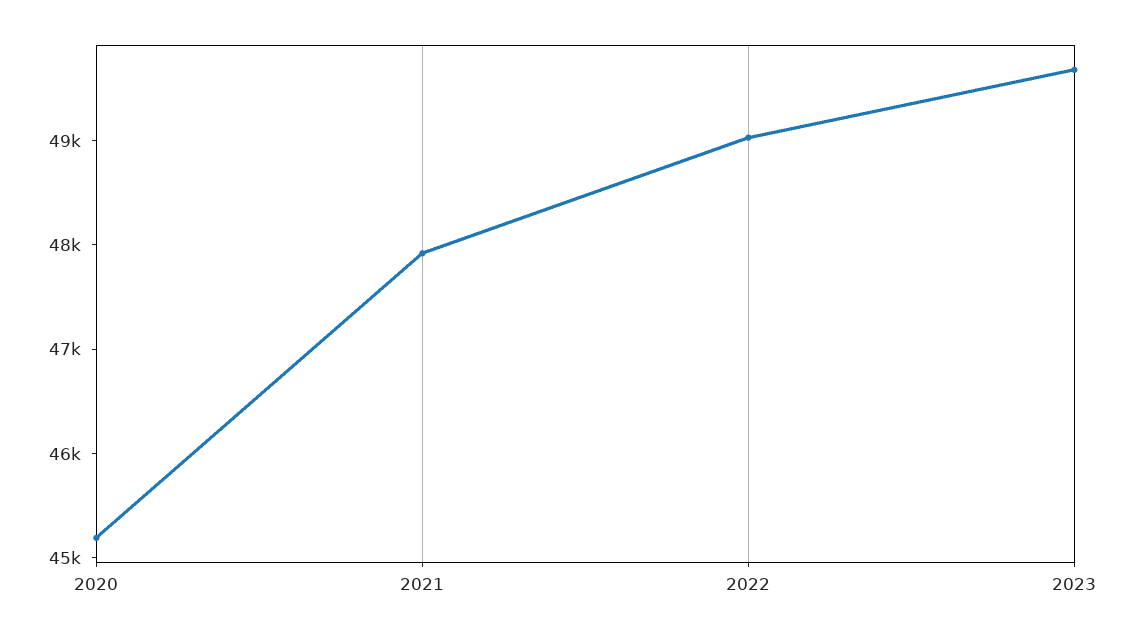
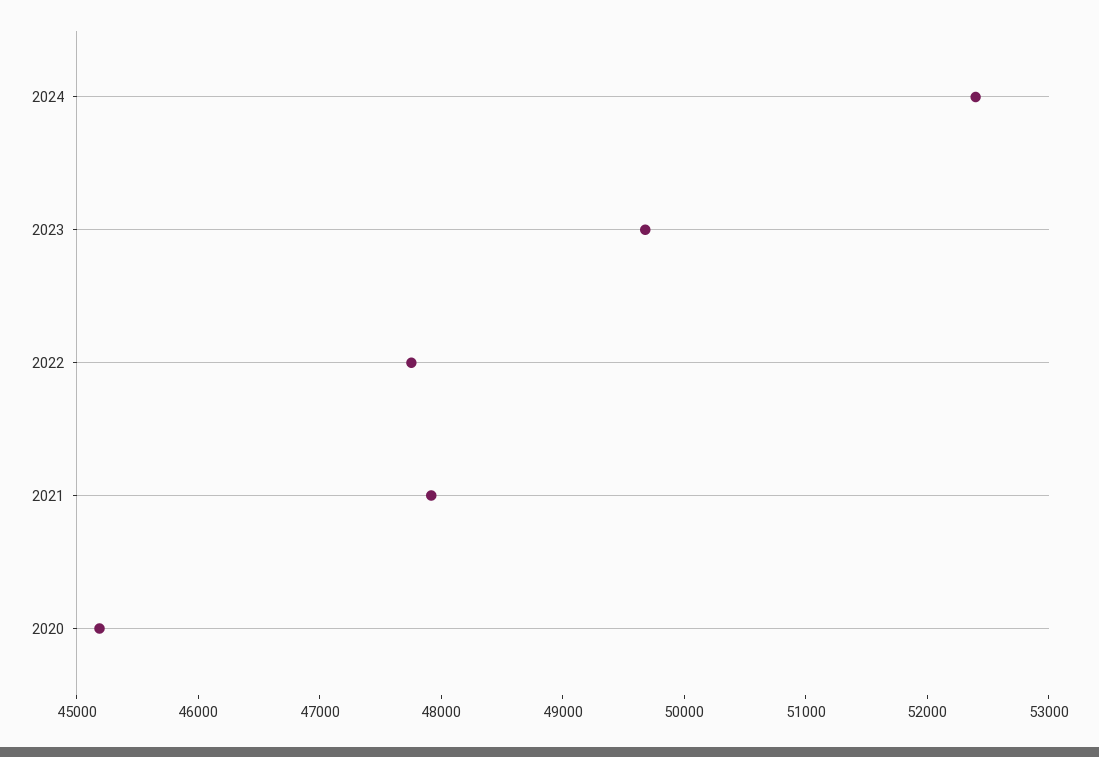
2022: 49000 -> 47800
2024: none -> 52400

